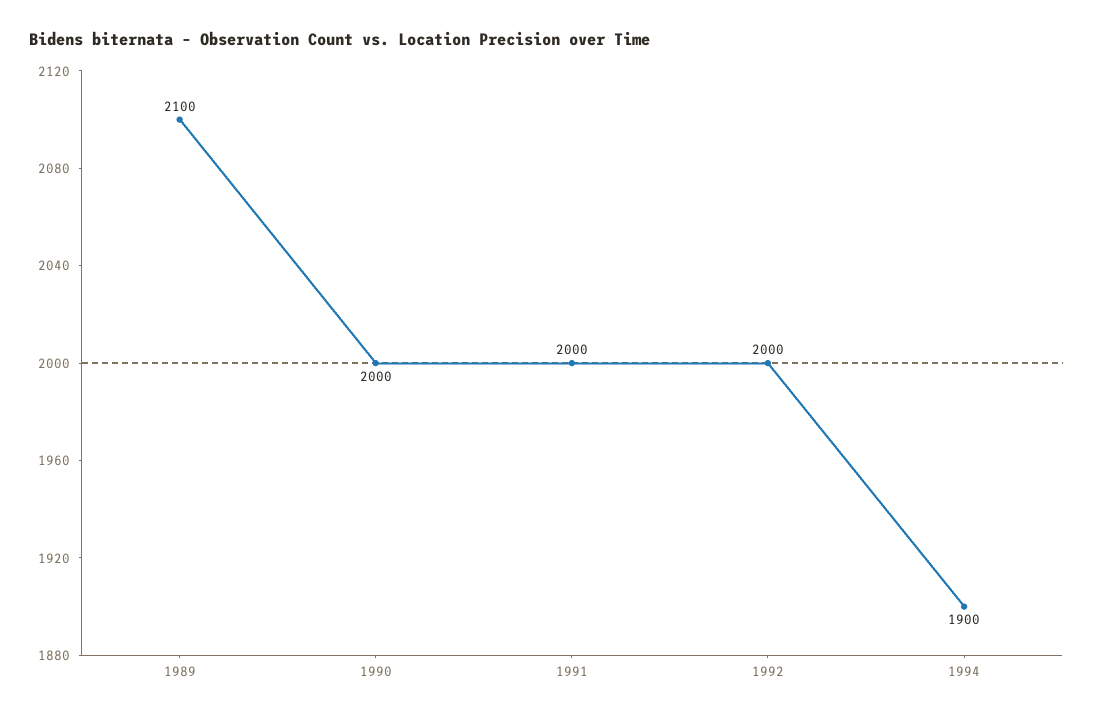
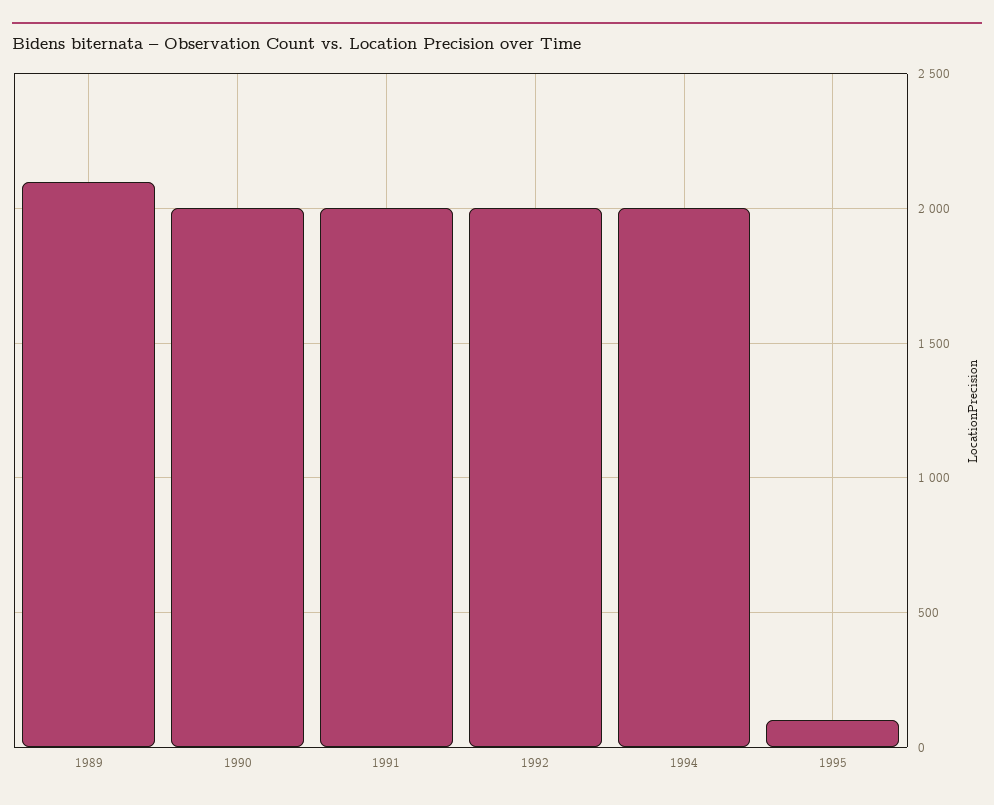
1994: 1900 -> 2000
1995: none -> 100

